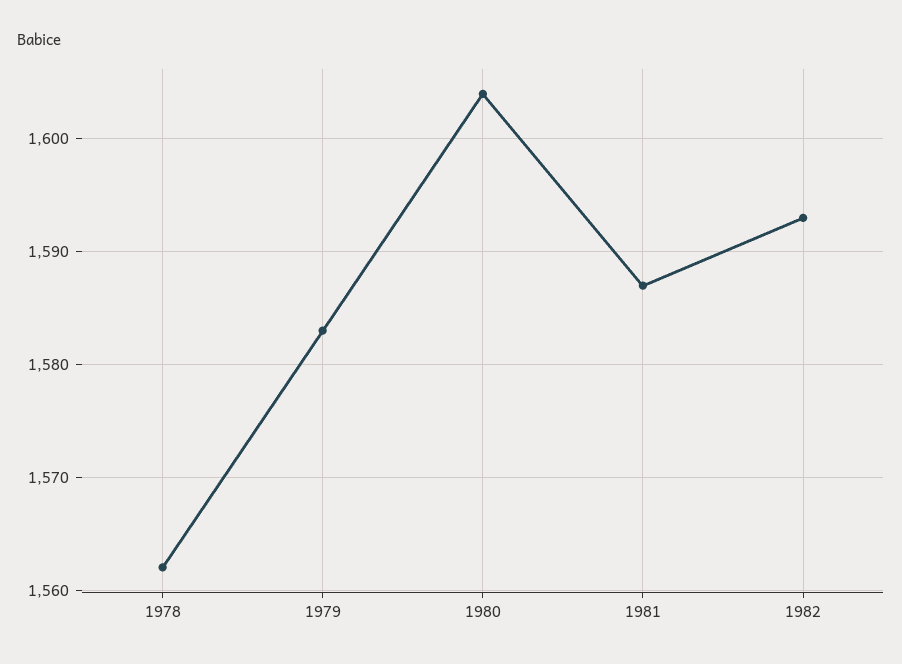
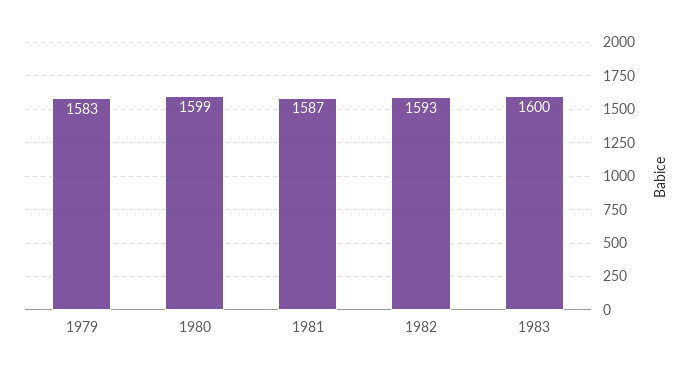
1978: 1562 -> none
1980: 1604 -> 1599
1983: none -> 1600

